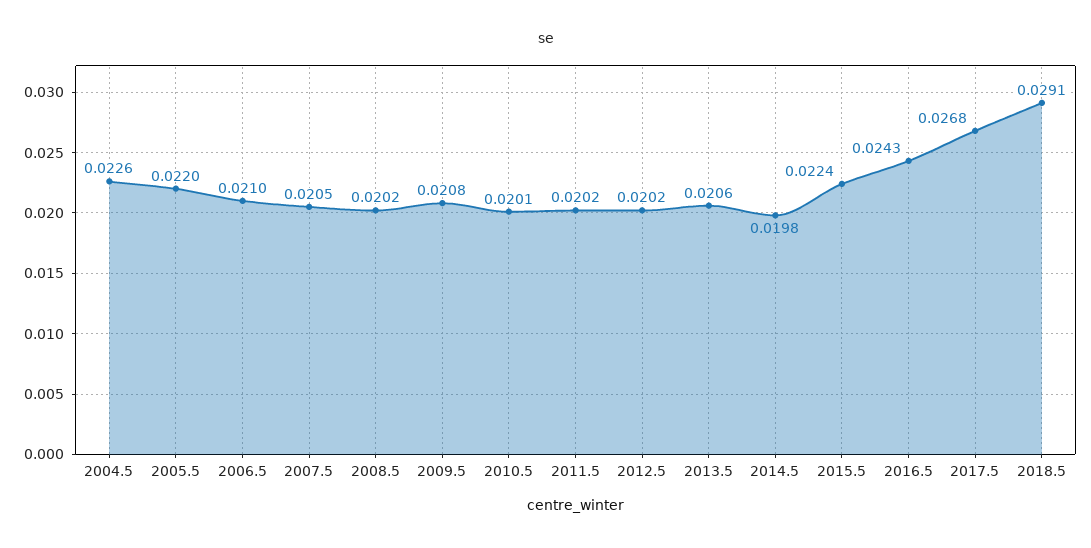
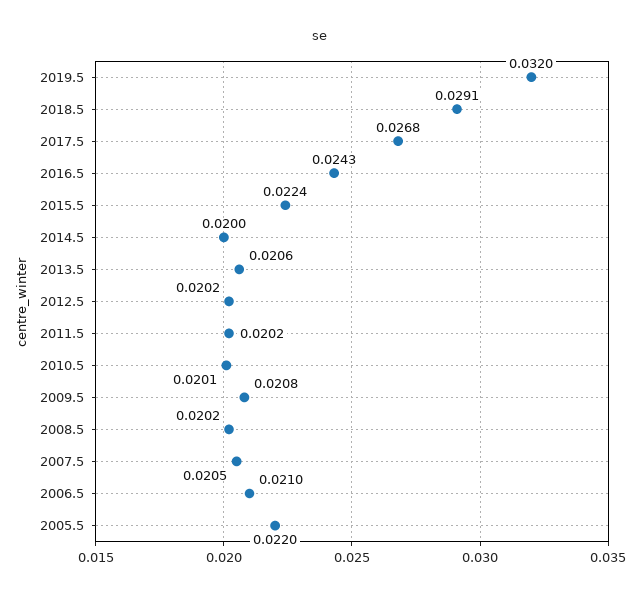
2004.5: 0.0226 -> none
2014.5: 0.0198 -> 0.02
2019.5: none -> 0.032

